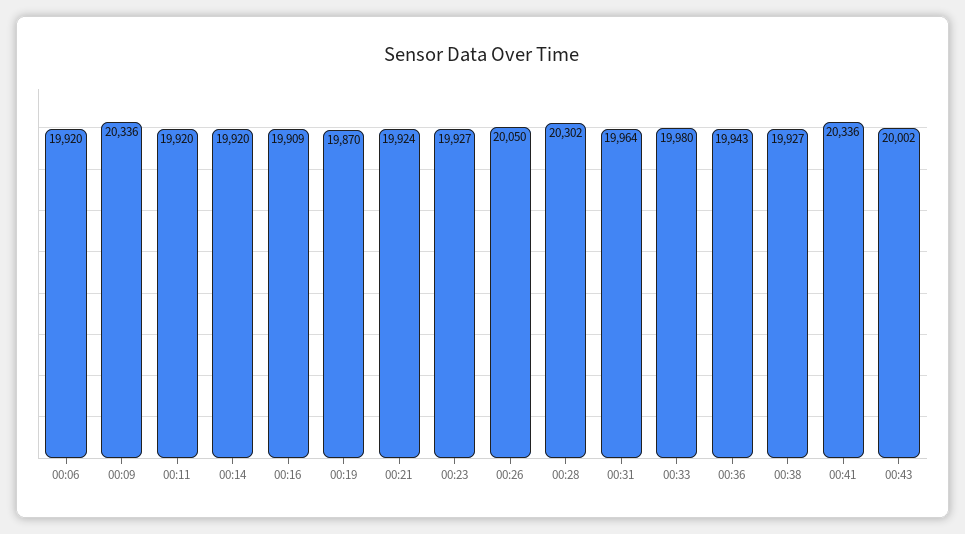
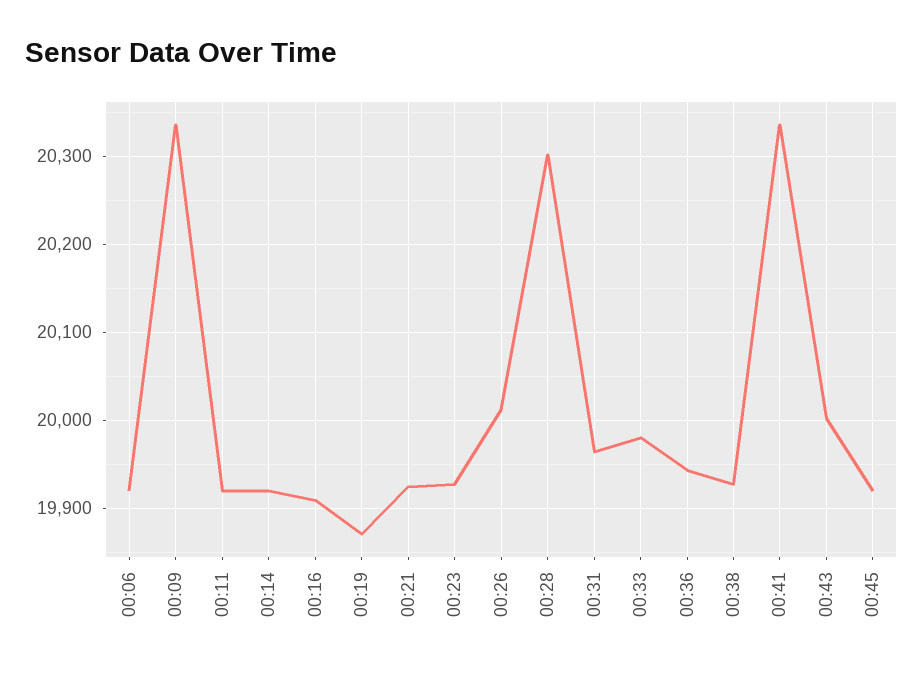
00:26: 20050 -> 20010
00:45: none -> 19920

